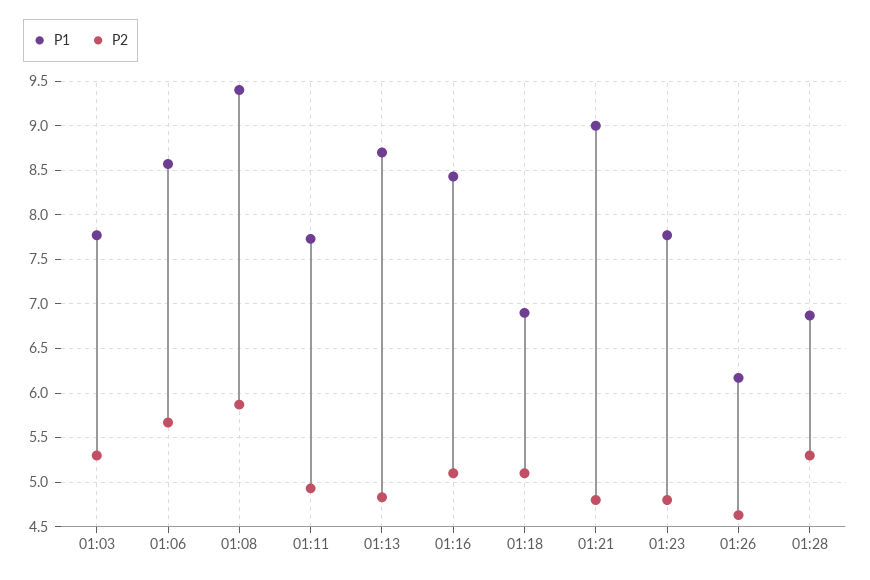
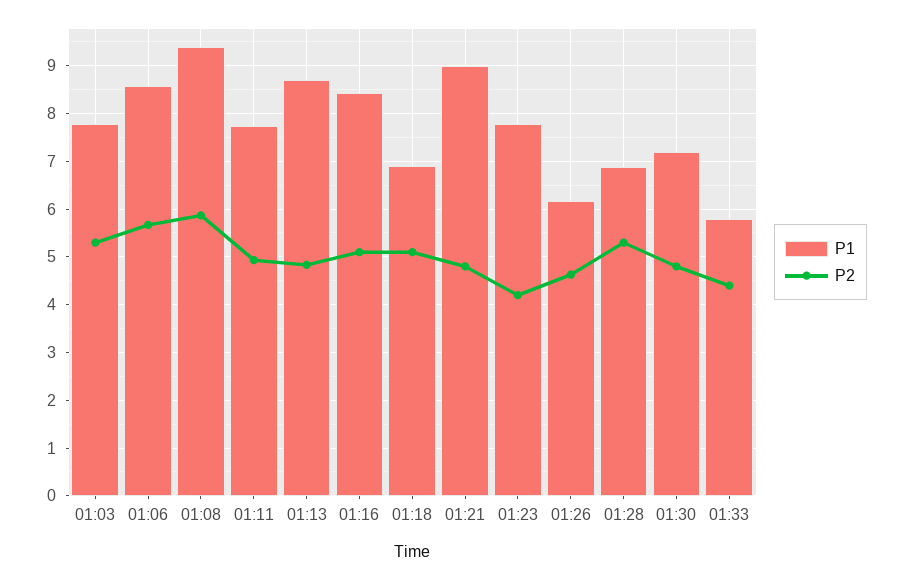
P2, 01:23: 4.8 -> 4.2
P1, 01:30: none -> 7.2
P2, 01:30: none -> 4.8
P1, 01:33: none -> 5.8
P2, 01:33: none -> 4.4

